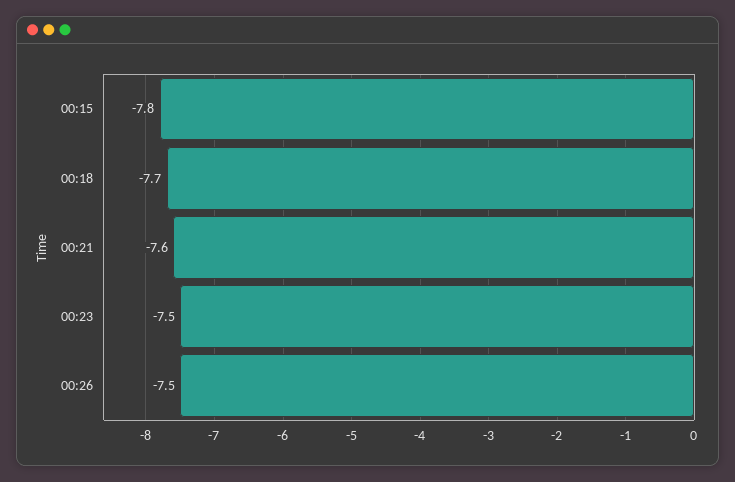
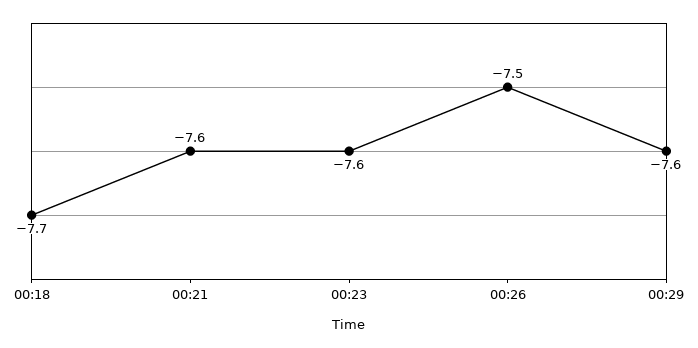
00:15: -7.8 -> none
00:23: -7.5 -> -7.6
00:29: none -> -7.6

